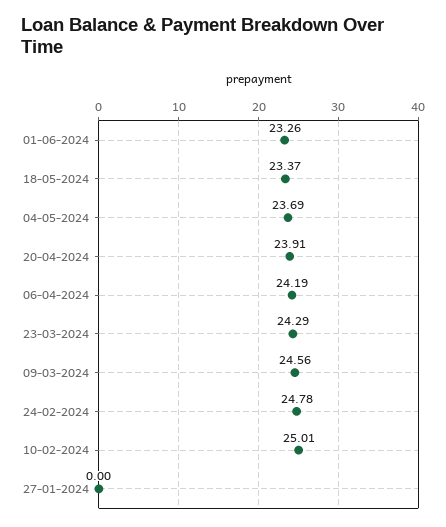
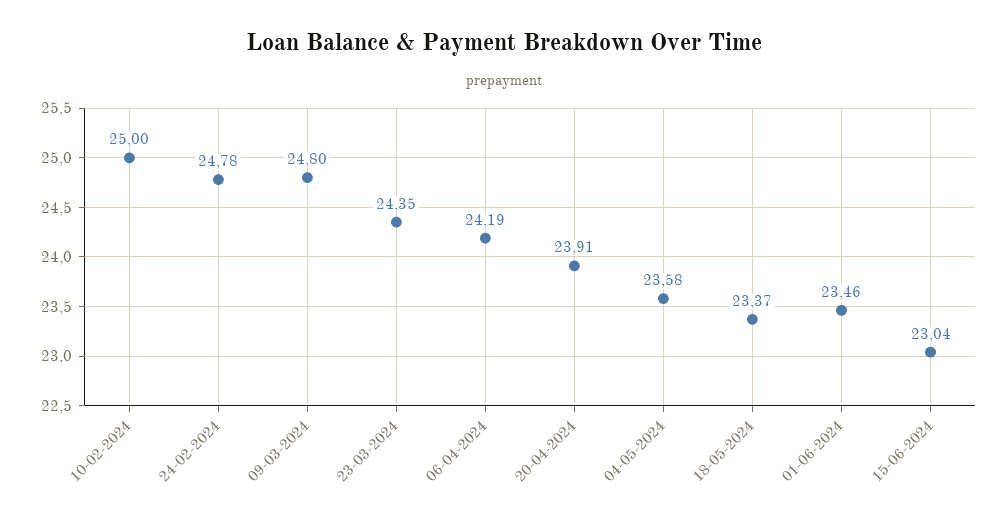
01-06-2024: 23.26 -> 23.46
04-05-2024: 23.69 -> 23.58
23-03-2024: 24.29 -> 24.35
09-03-2024: 24.56 -> 24.8
10-02-2024: 25.01 -> 25
27-01-2024: 0 -> none
15-06-2024: none -> 23.04

